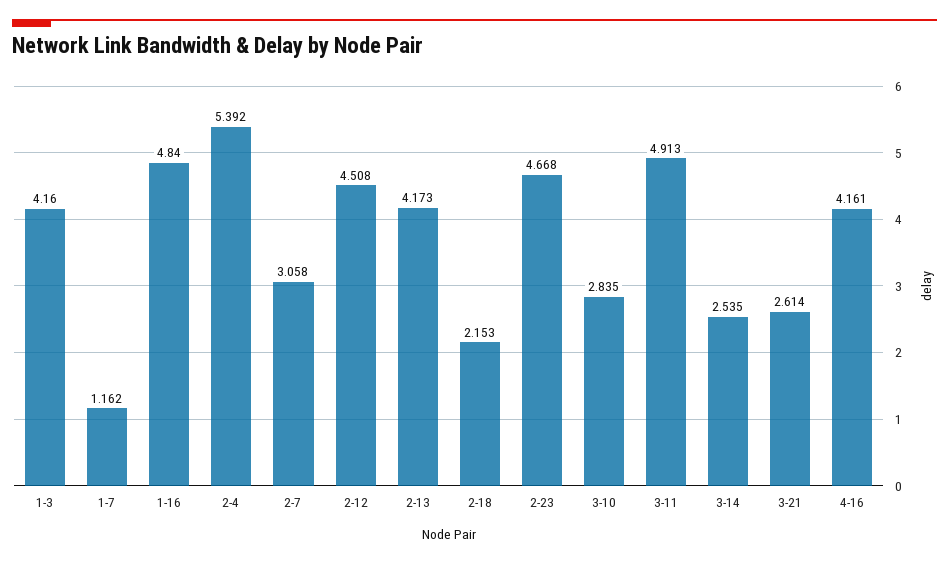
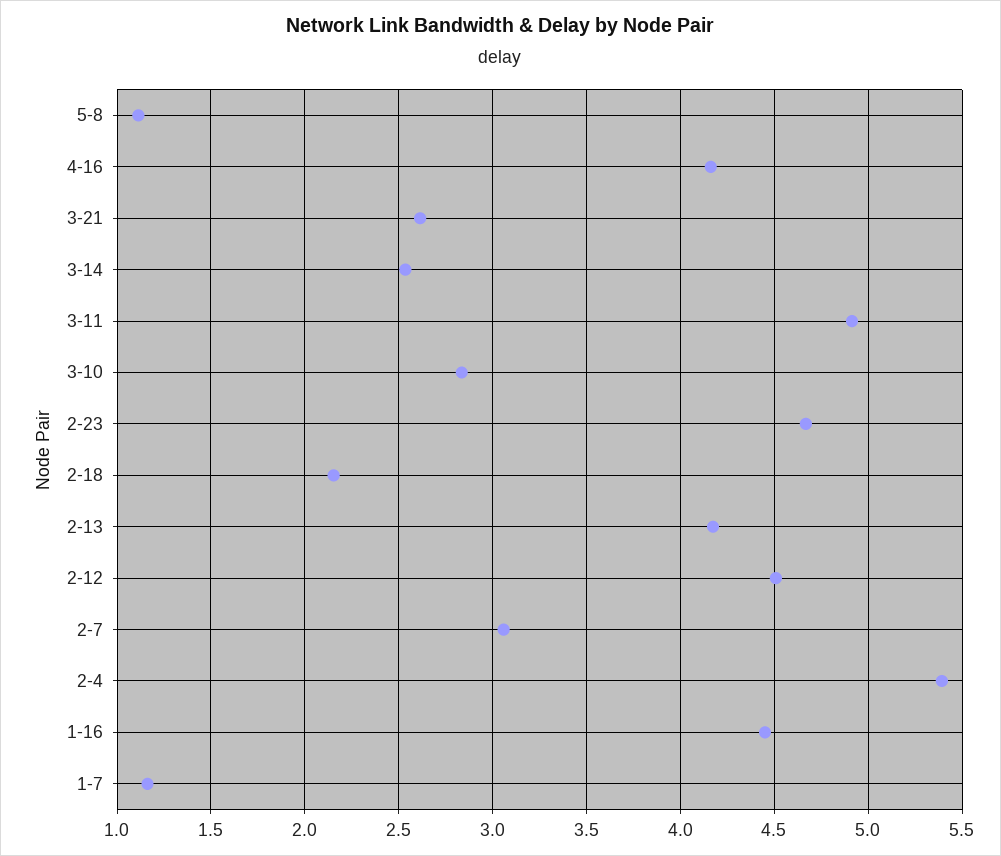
1-3: 4.16 -> none
1-16: 4.84 -> 4.45
5-8: none -> 1.1

